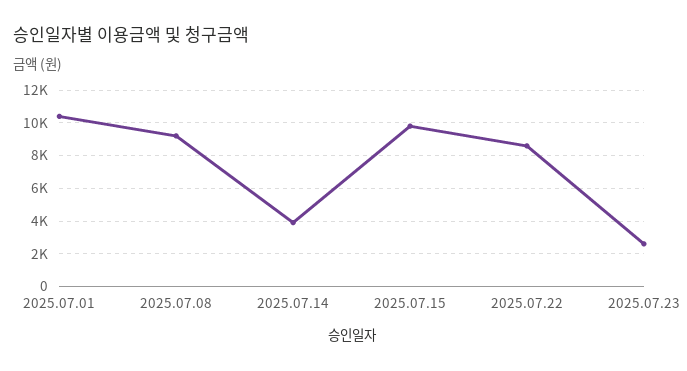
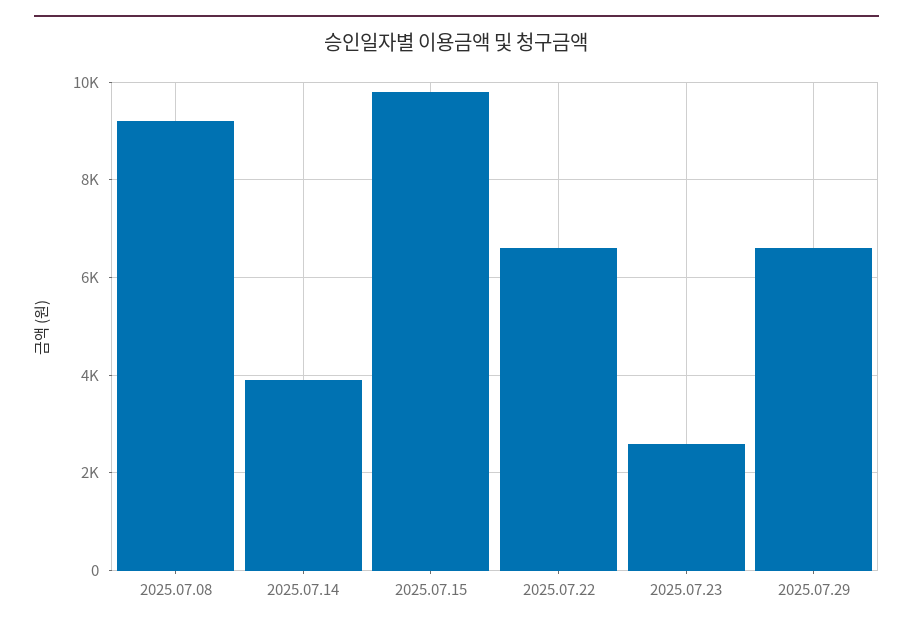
2025.07.01: 10500 -> none
2025.07.22: 8500 -> 6600
2025.07.29: none -> 6600

